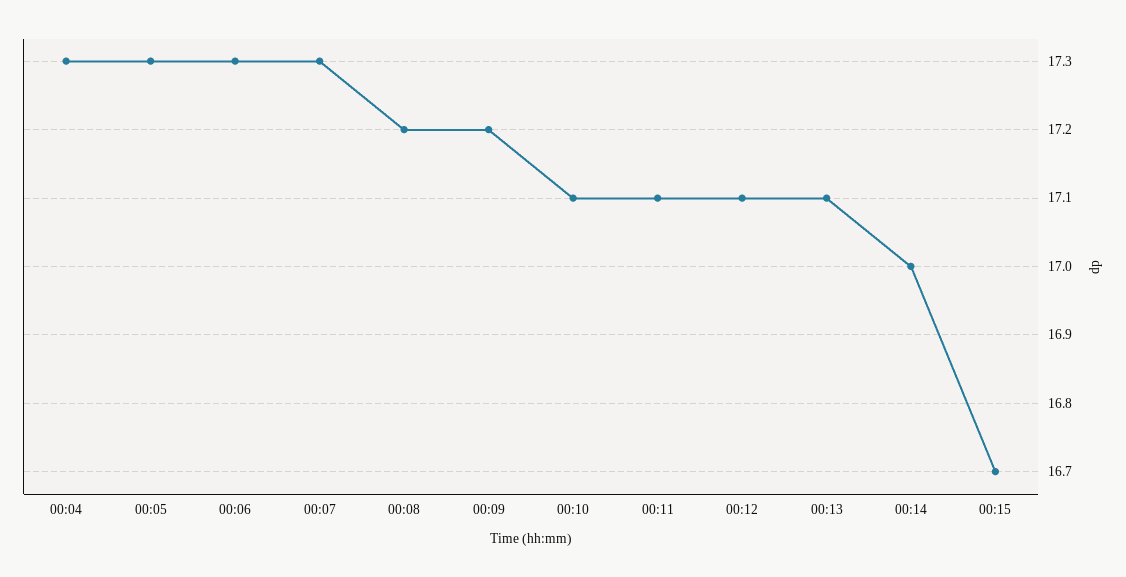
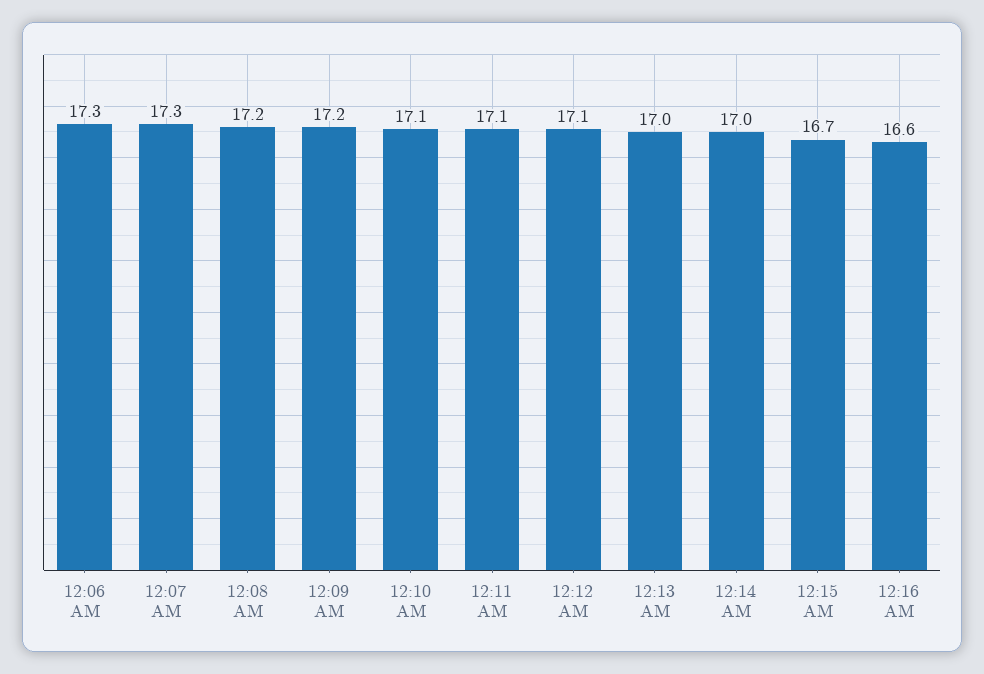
00:04: 17.3 -> none
00:05: 17.3 -> none
00:13: 17.1 -> 17
12:16 AM: none -> 16.6

